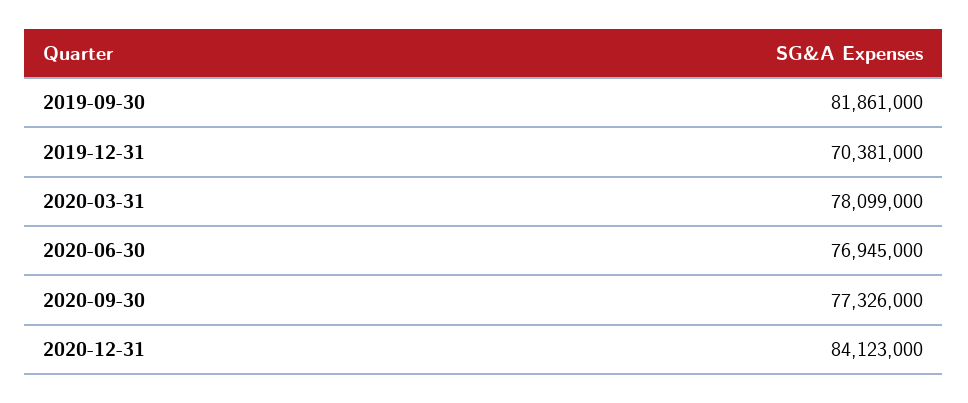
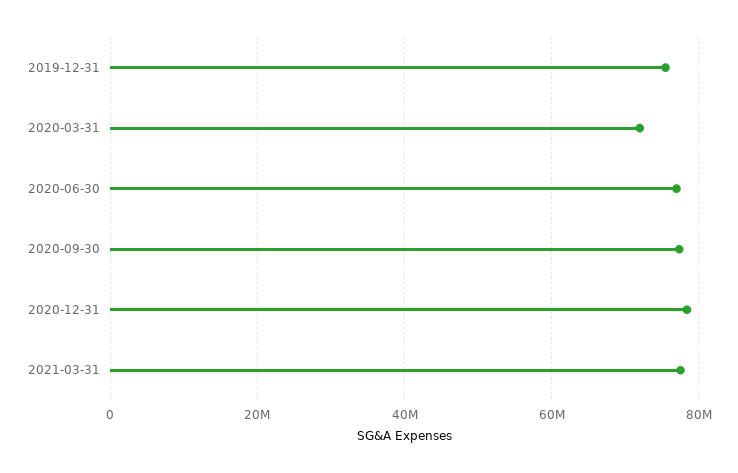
2019-09-30: 81861000 -> none
2019-12-31: 70381000 -> 76000000
2020-03-31: 78099000 -> 72000000
2020-12-31: 84123000 -> 78000000
2021-03-31: none -> 78000000

